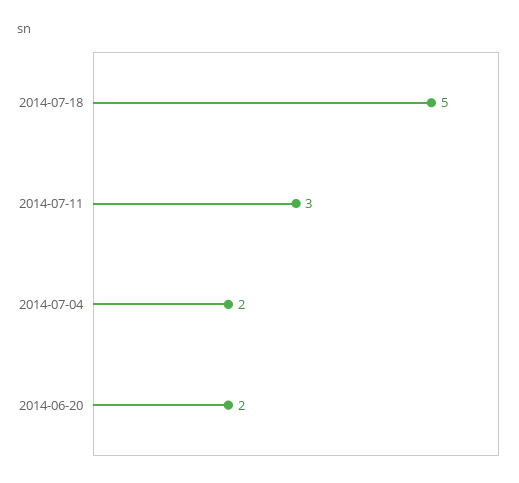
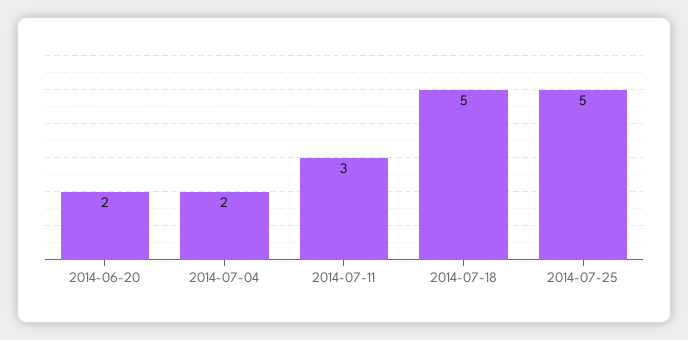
2014-07-25: none -> 5

